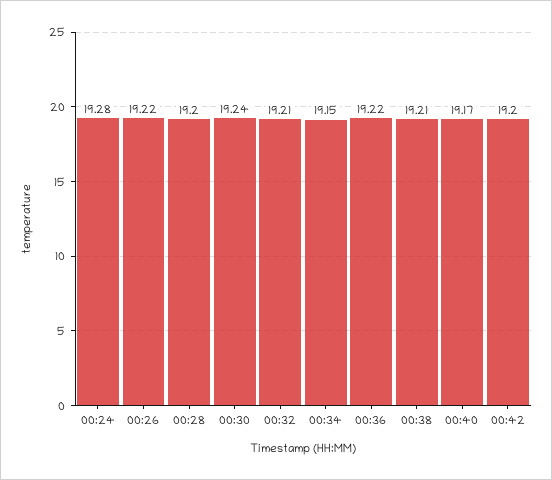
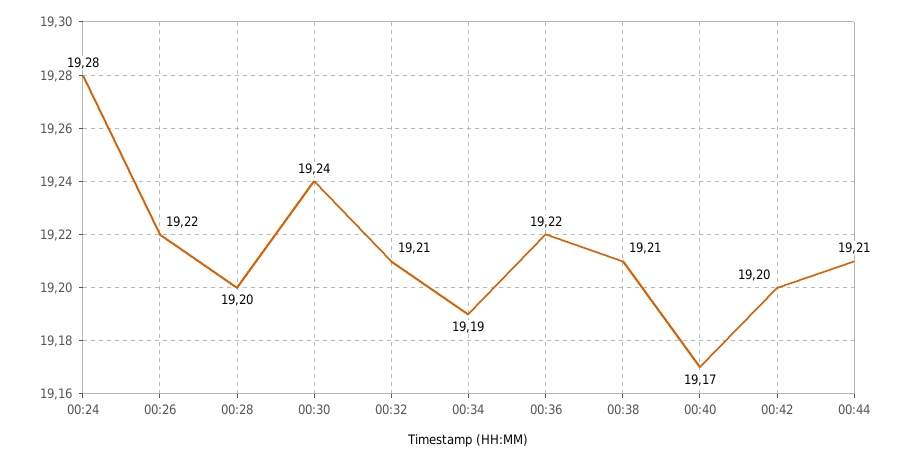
00:34: 19.15 -> 19.19
00:44: none -> 19.21

